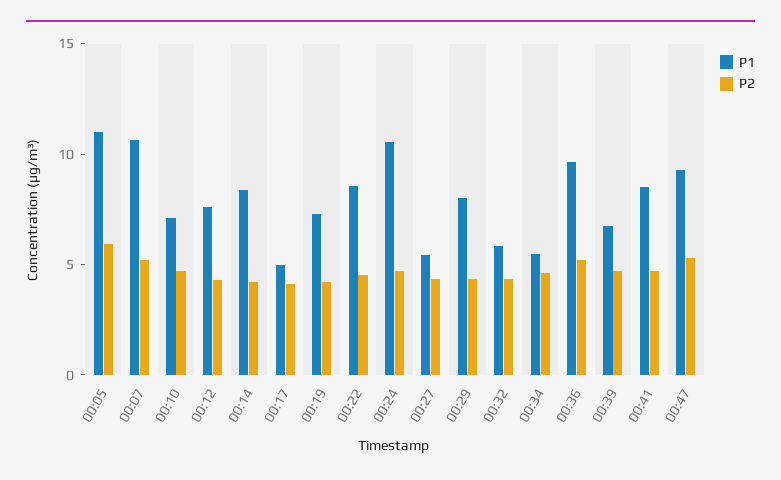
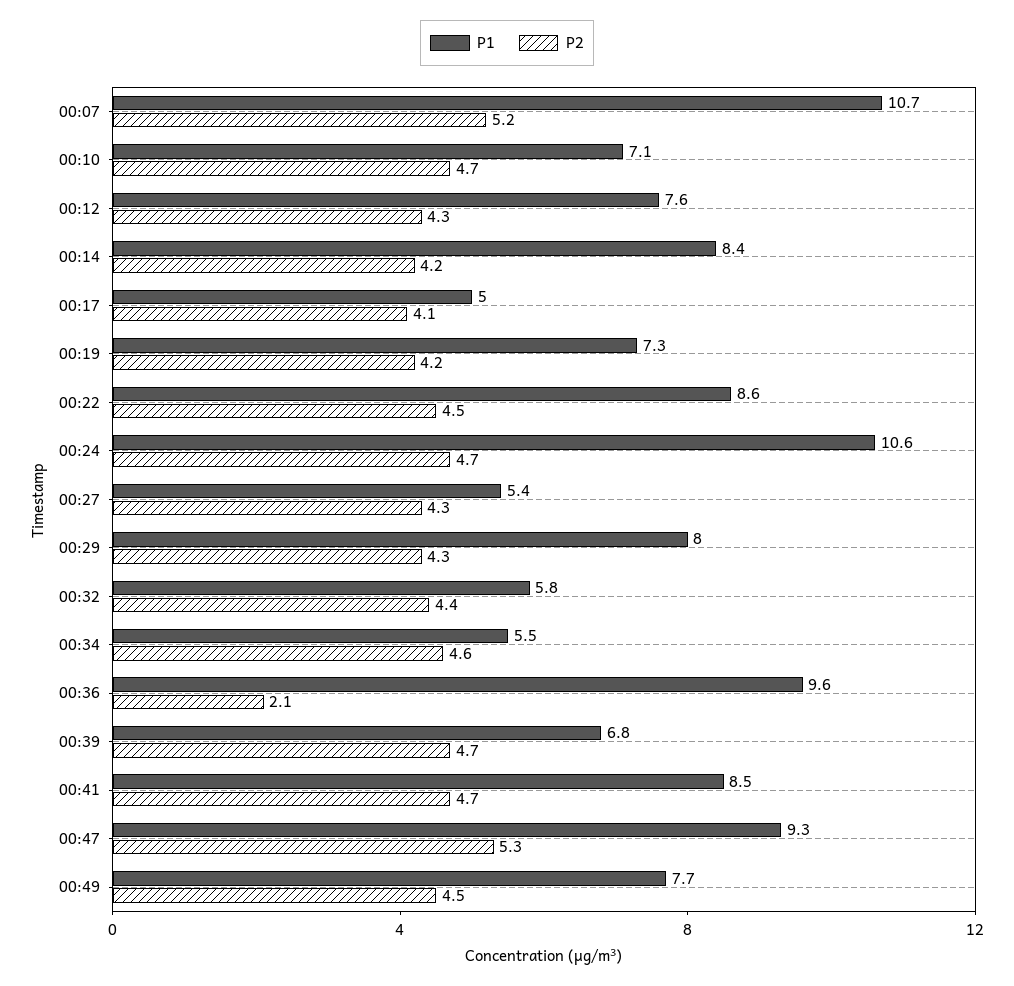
P1, 00:05: 11 -> none
P2, 00:05: 6 -> none
P2, 00:36: 5 -> 2.1
P1, 00:49: none -> 7.7
P2, 00:49: none -> 4.5

